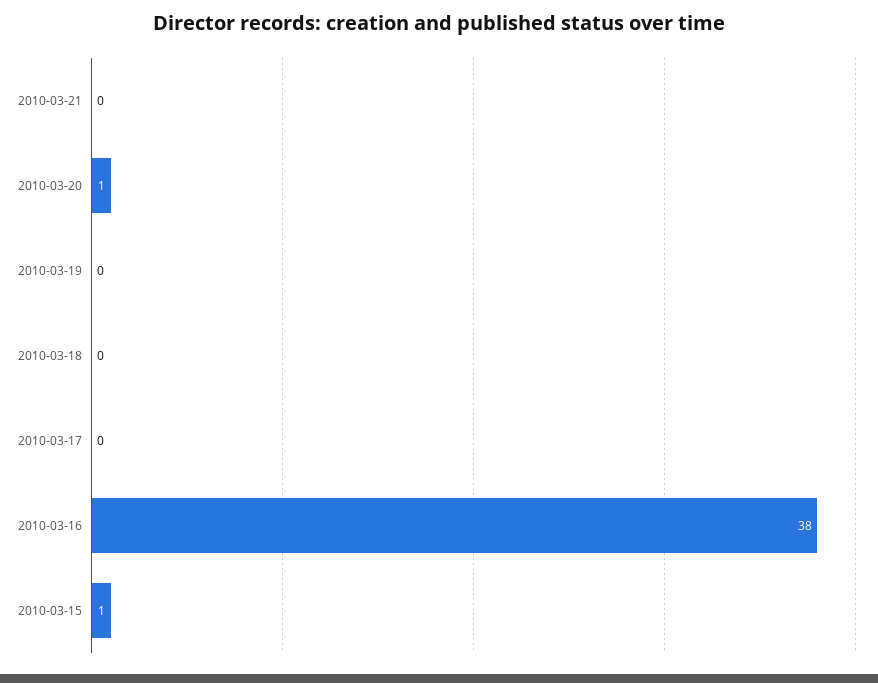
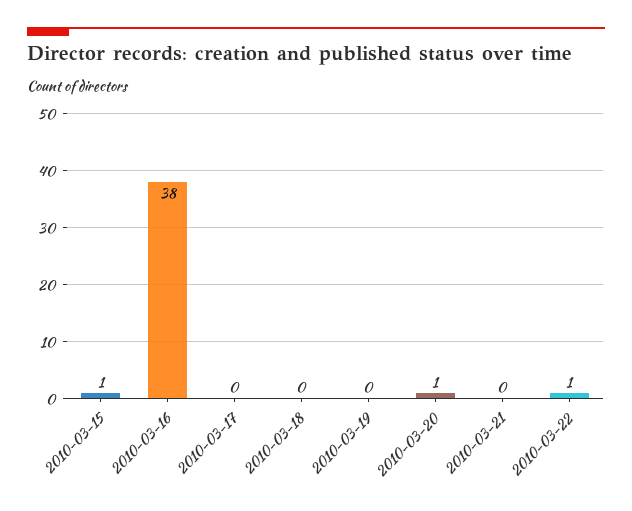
2010-03-22: none -> 1

